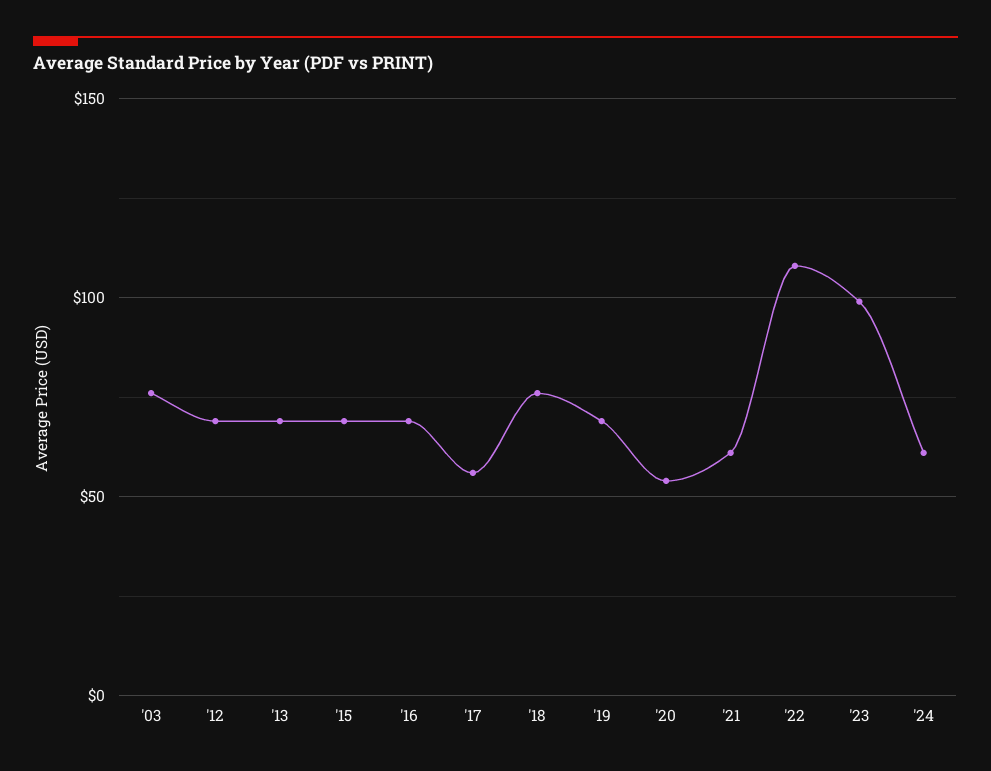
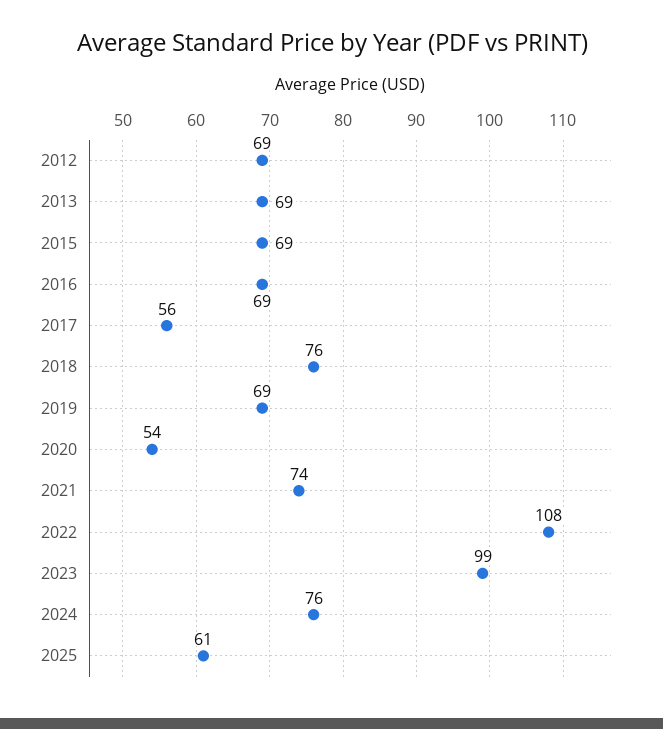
'03: 75 -> none
'21: 60 -> 74
'24: 60 -> 76
2025: none -> 61

